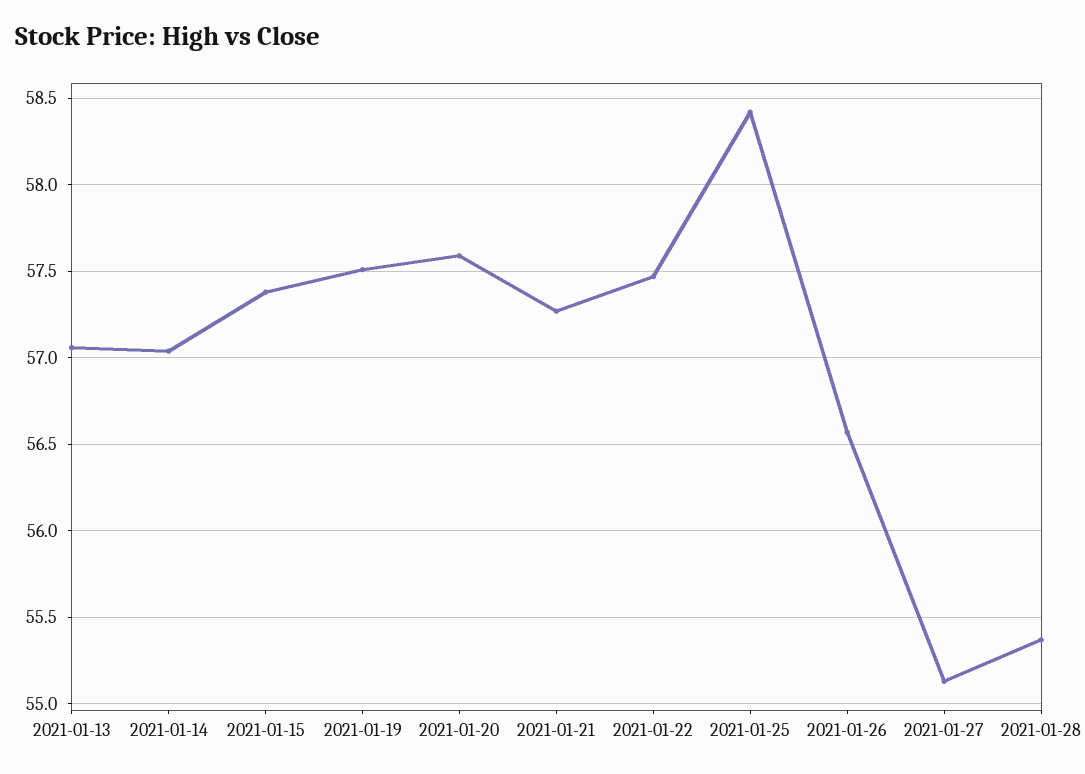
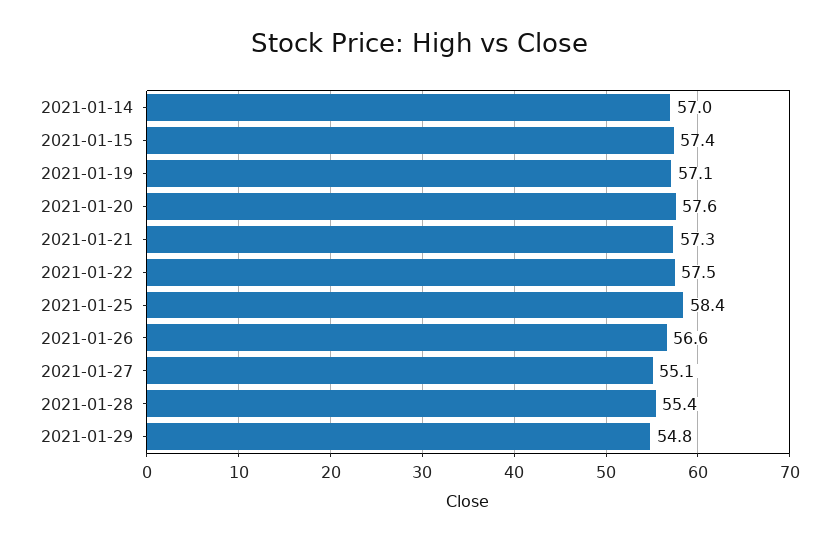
2021-01-13: 57.05 -> none
2021-01-19: 57.5 -> 57.1
2021-01-29: none -> 54.8

